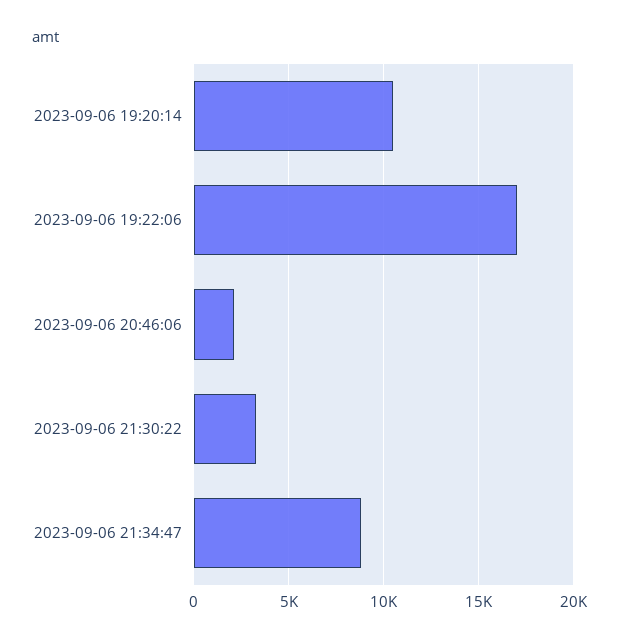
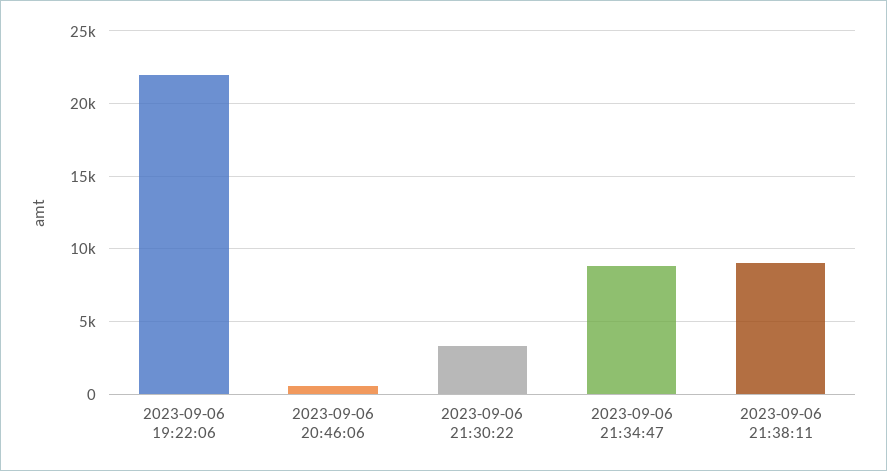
2023-09-06 19:20:14: 10500 -> none
2023-09-06 19:22:06: 17000 -> 22000
2023-09-06 20:46:06: 2000 -> 500
2023-09-06 21:38:11: none -> 9000

